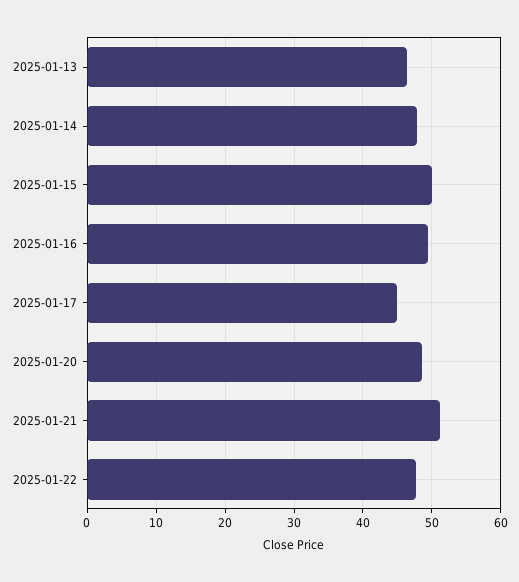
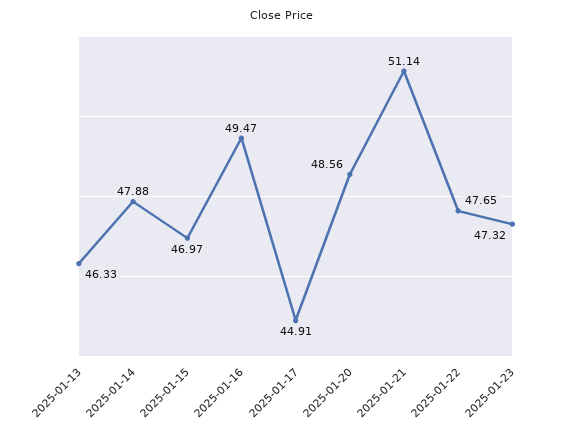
2025-01-15: 50 -> 46.97
2025-01-23: none -> 47.32

